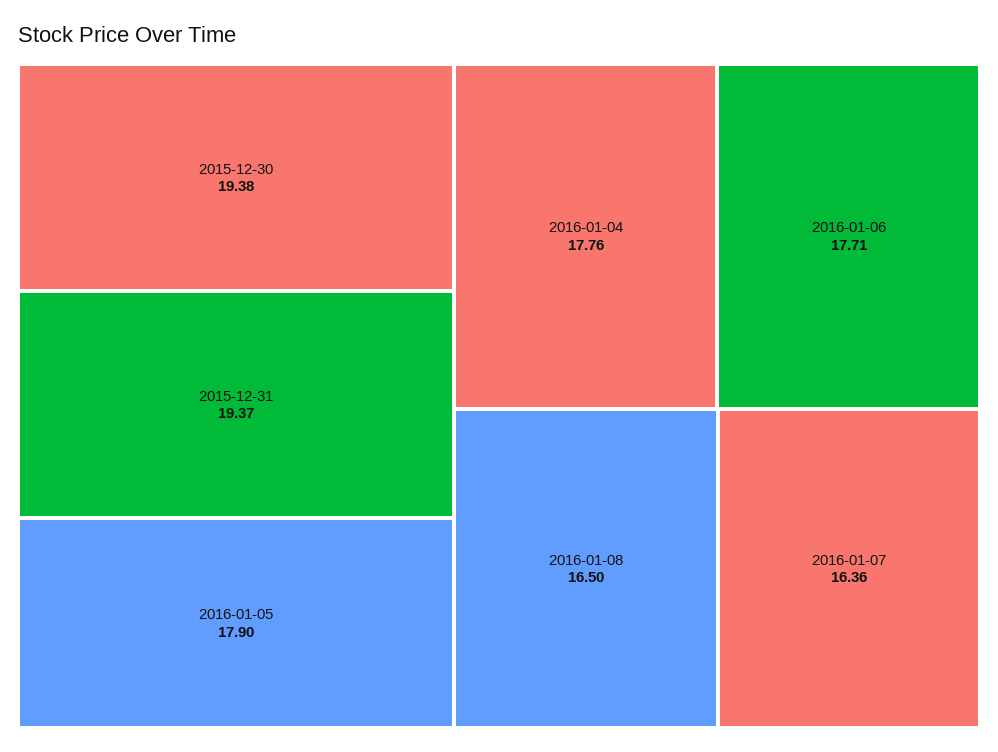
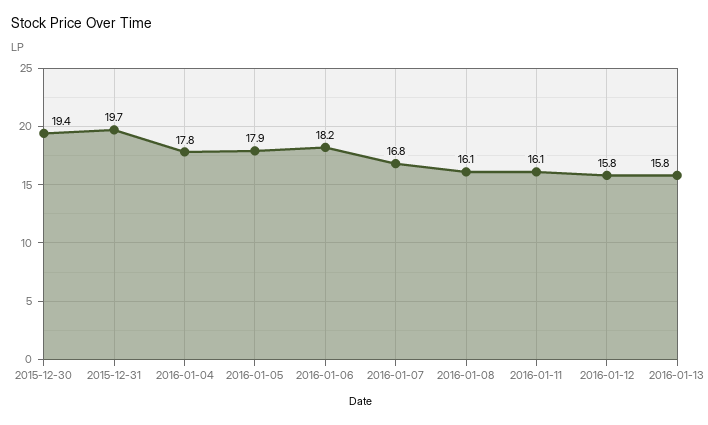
2015-12-31: 19.37 -> 19.7
2016-01-06: 17.71 -> 18.2
2016-01-08: 16.5 -> 16.1
2016-01-07: 16.36 -> 16.8
2016-01-11: none -> 16.1
2016-01-12: none -> 15.8
2016-01-13: none -> 15.8

